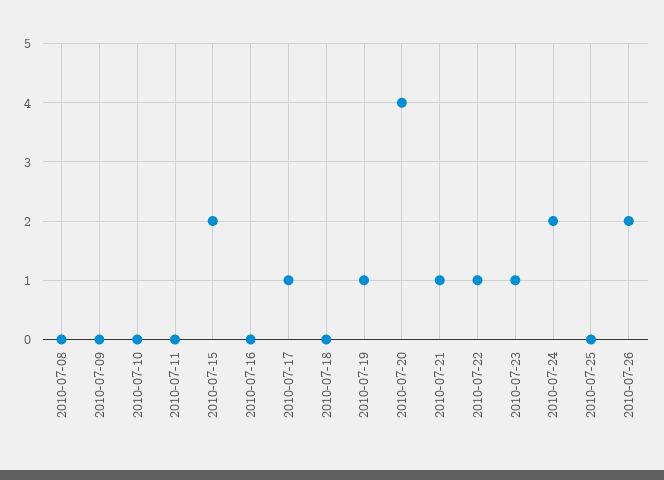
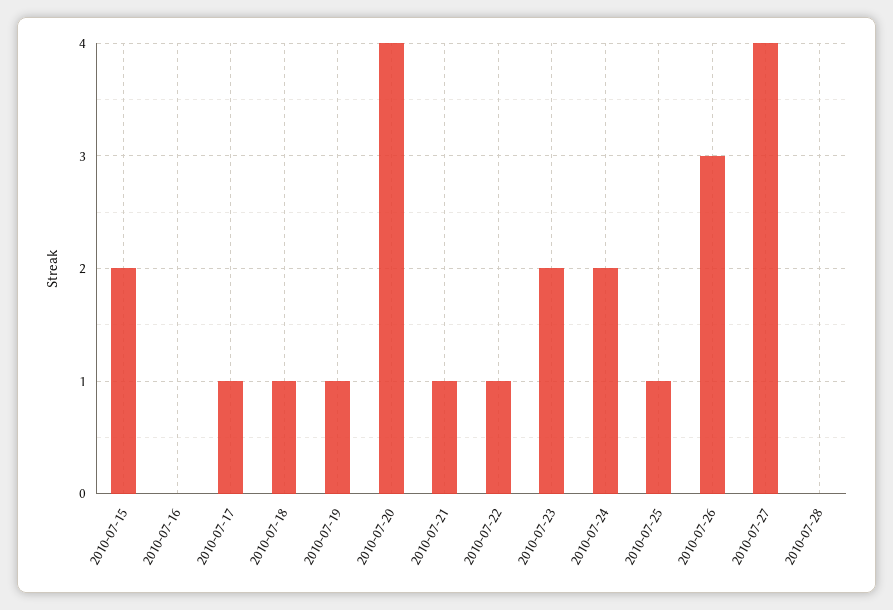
2010-07-08: 0 -> none
2010-07-09: 0 -> none
2010-07-10: 0 -> none
2010-07-11: 0 -> none
2010-07-18: 0 -> 1
2010-07-23: 1 -> 2
2010-07-25: 0 -> 1
2010-07-26: 2 -> 3
2010-07-27: none -> 4
2010-07-28: none -> 0

